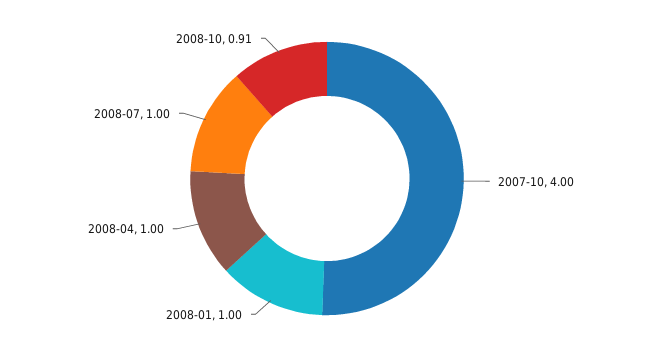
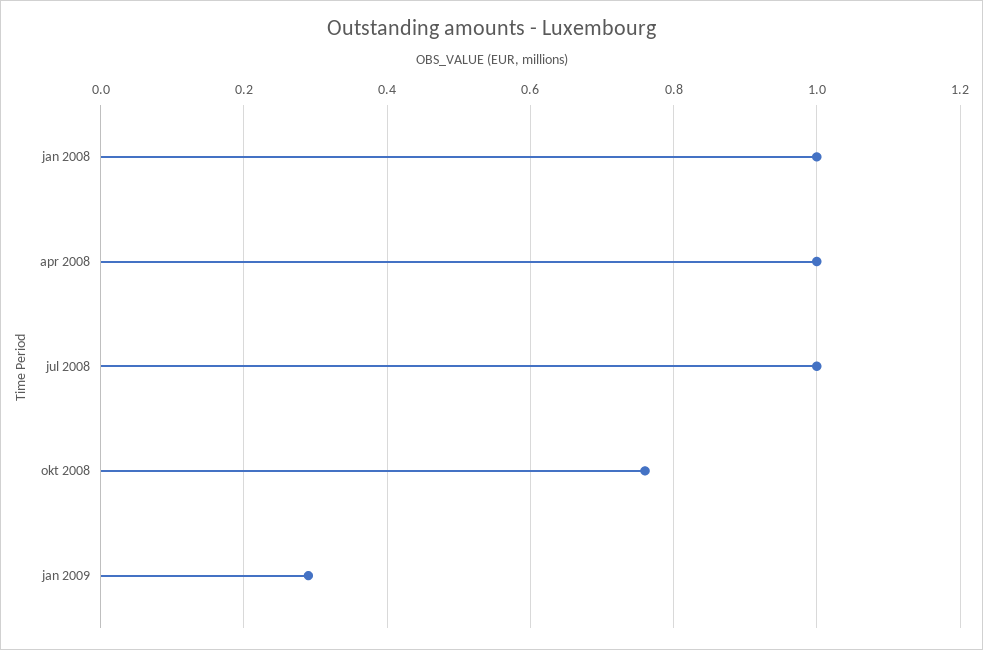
2007-10: 4 -> none
2008-10: 0.91 -> 0.75
jan 2009: none -> 0.3

